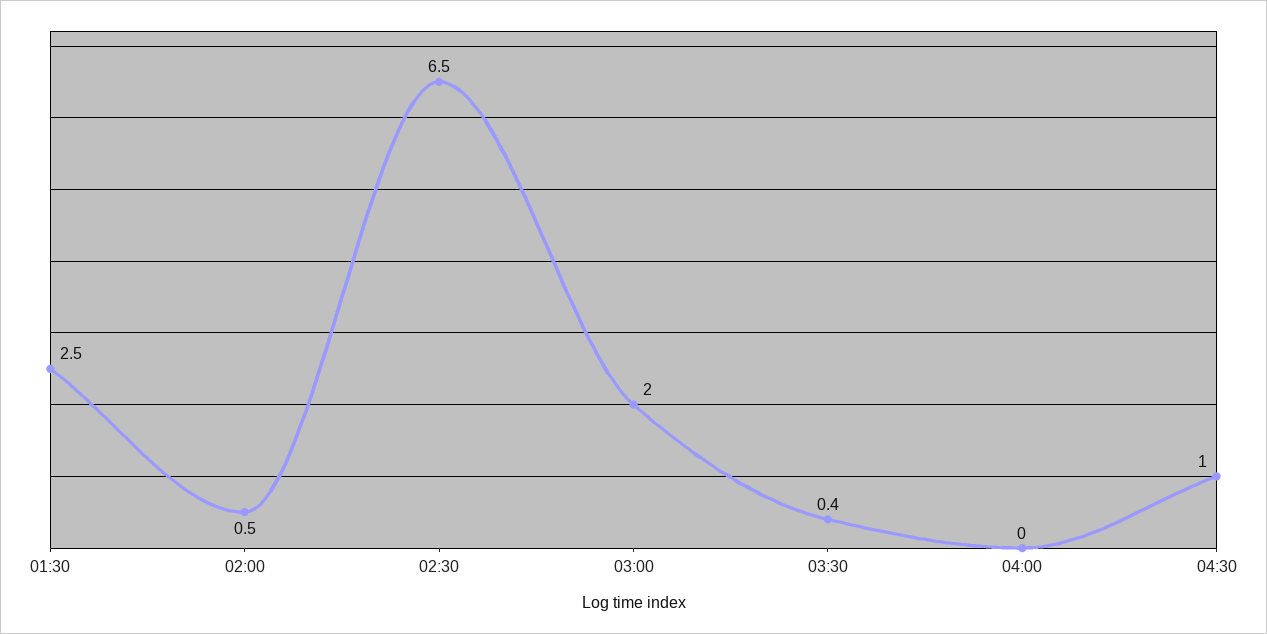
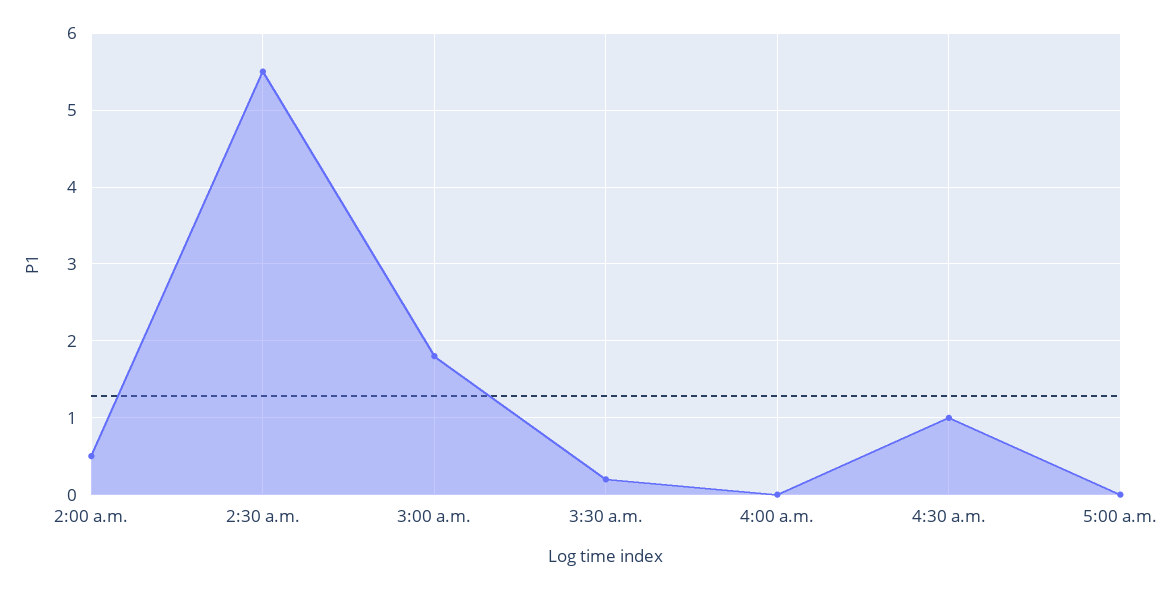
01:30: 2.5 -> none
02:30: 6.5 -> 5.5
03:00: 2 -> 1.8
03:30: 0.4 -> 0.2
5:00 a.m.: none -> 0

